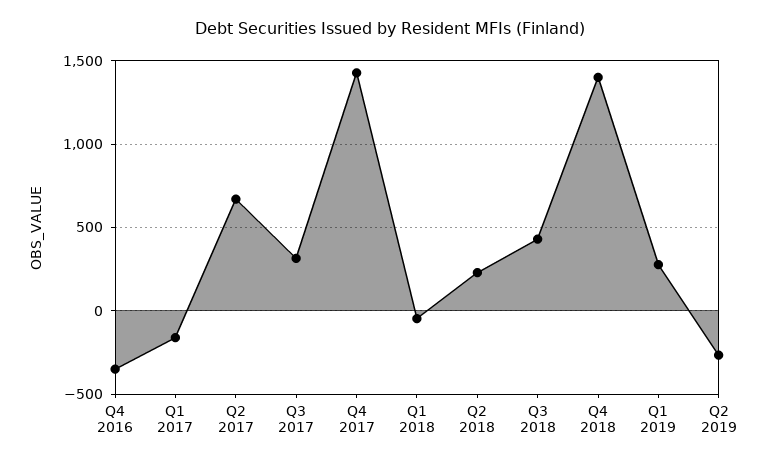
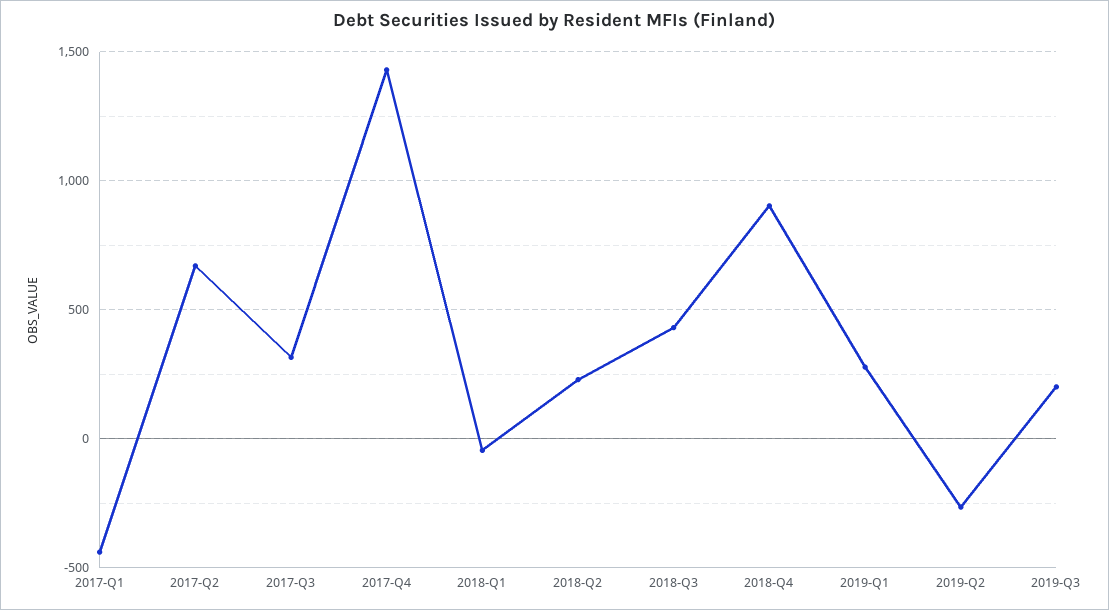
Q4 2016: -350 -> none
Q1 2017: -150 -> -450
Q4 2018: 1400 -> 900
2019-Q3: none -> 200

